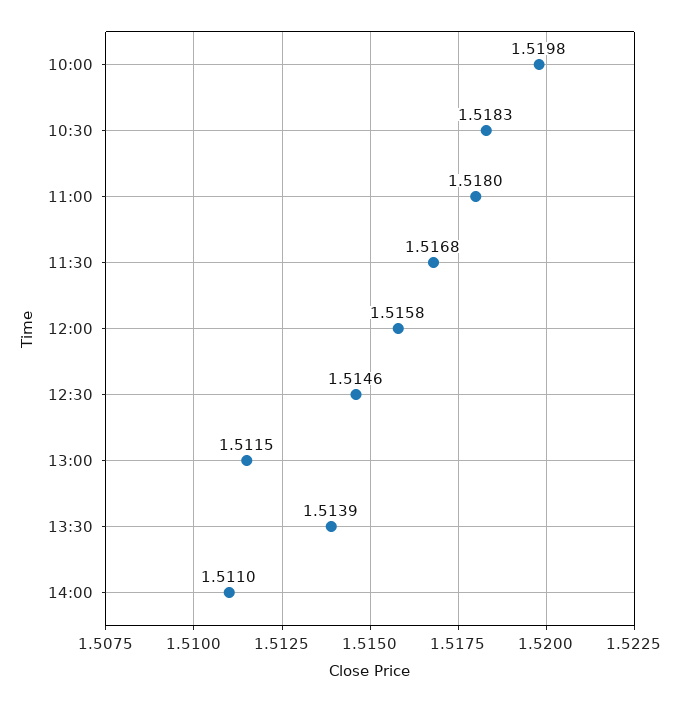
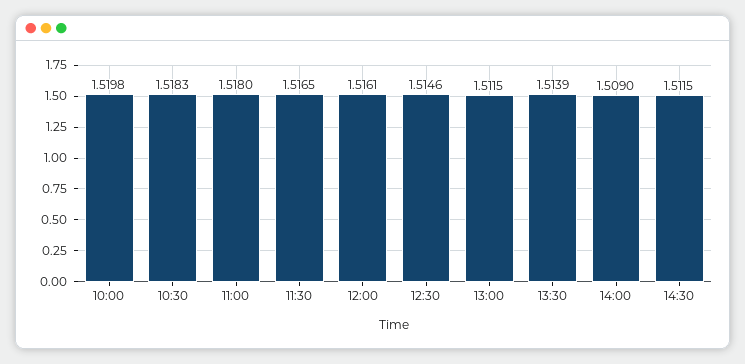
11:30: 1.5168 -> 1.5165
12:00: 1.5158 -> 1.5161
14:00: 1.511 -> 1.509
14:30: none -> 1.5115

